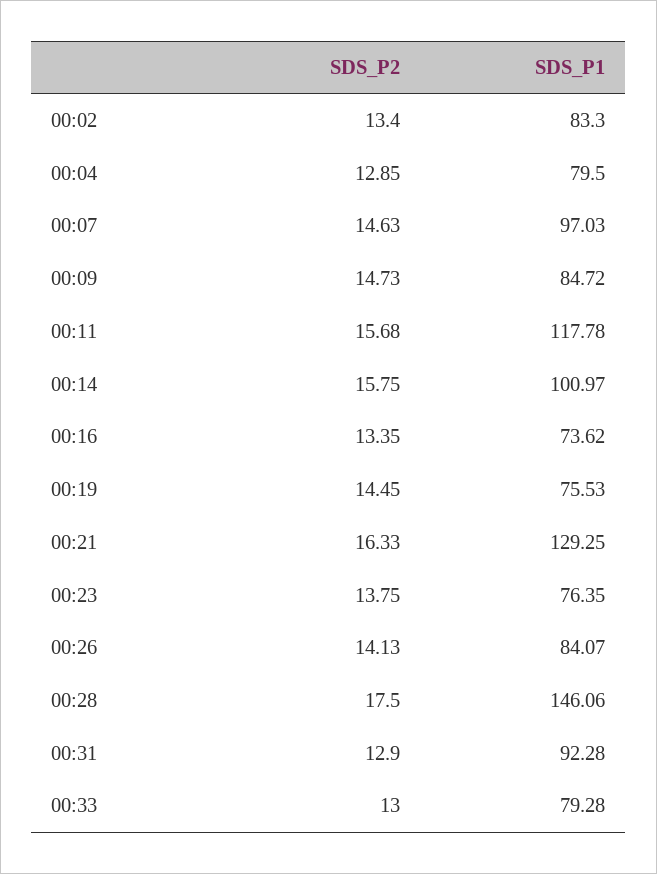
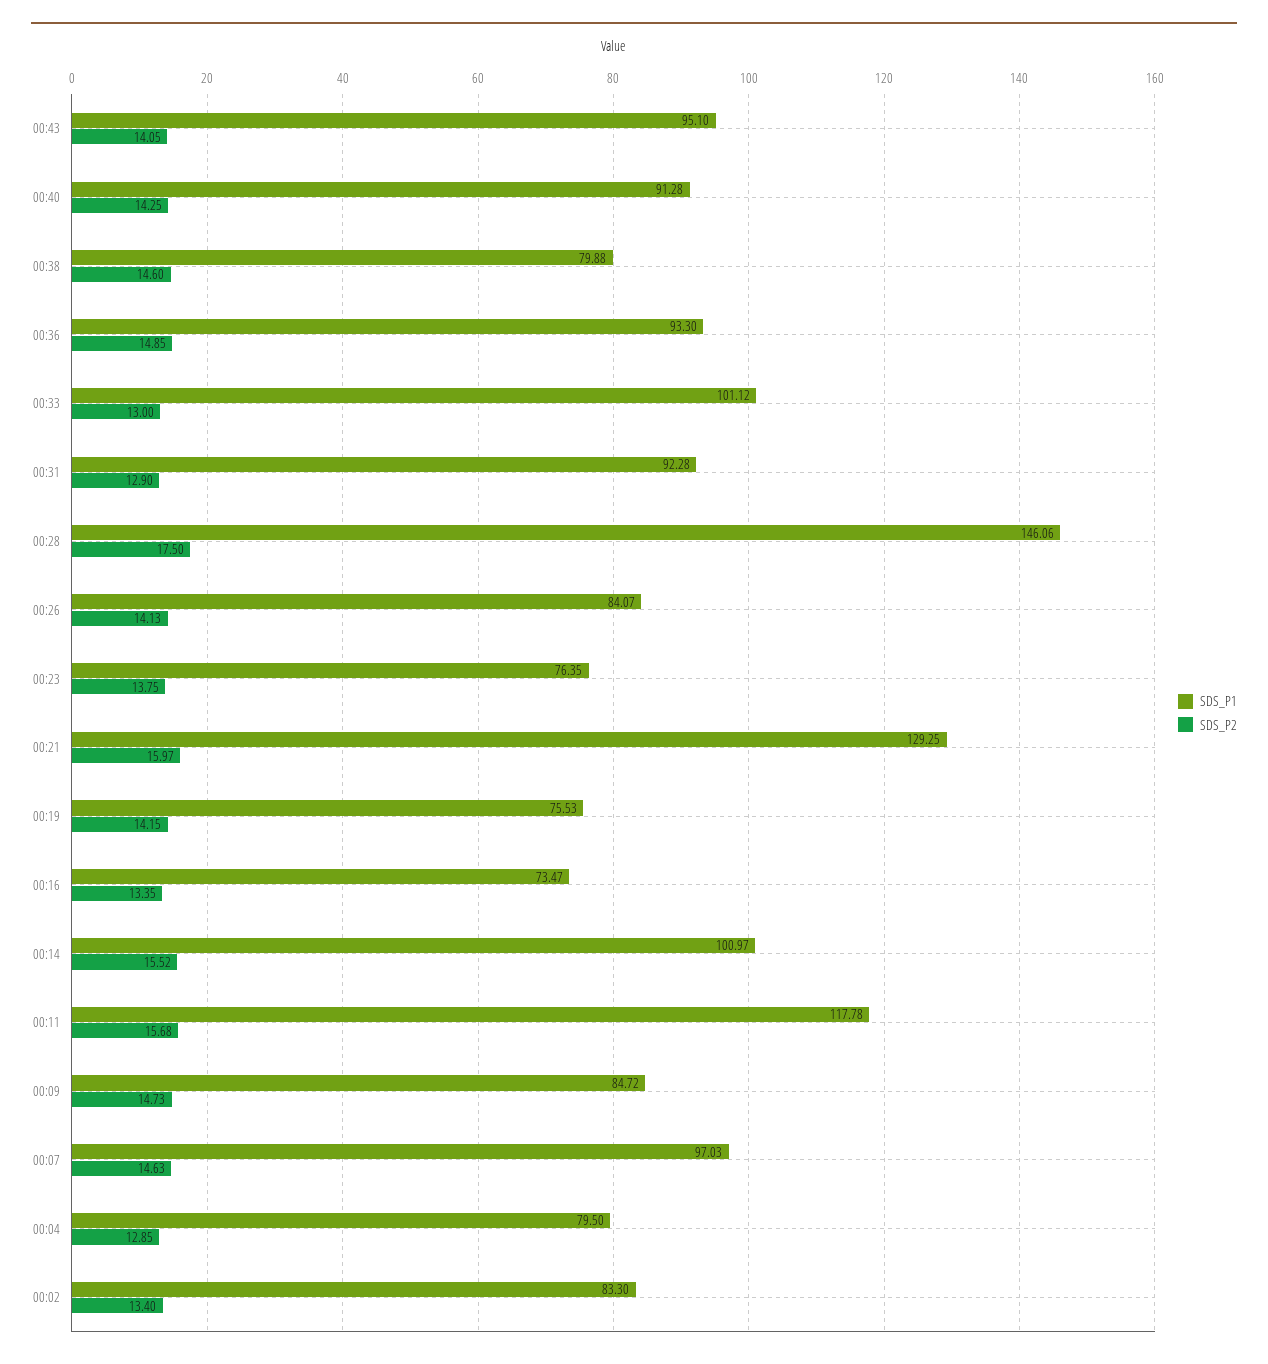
SDS_P2, 00:14: 15.75 -> 15.52
SDS_P1, 00:16: 73.62 -> 73.47
SDS_P2, 00:19: 14.45 -> 14.15
SDS_P2, 00:21: 16.33 -> 15.97
SDS_P1, 00:33: 79.28 -> 101.12
SDS_P1, 00:43: none -> 95.1
SDS_P2, 00:43: none -> 14.05
SDS_P1, 00:40: none -> 91.28
SDS_P2, 00:40: none -> 14.25
SDS_P1, 00:38: none -> 79.88
SDS_P2, 00:38: none -> 14.6
SDS_P1, 00:36: none -> 93.3
SDS_P2, 00:36: none -> 14.85

